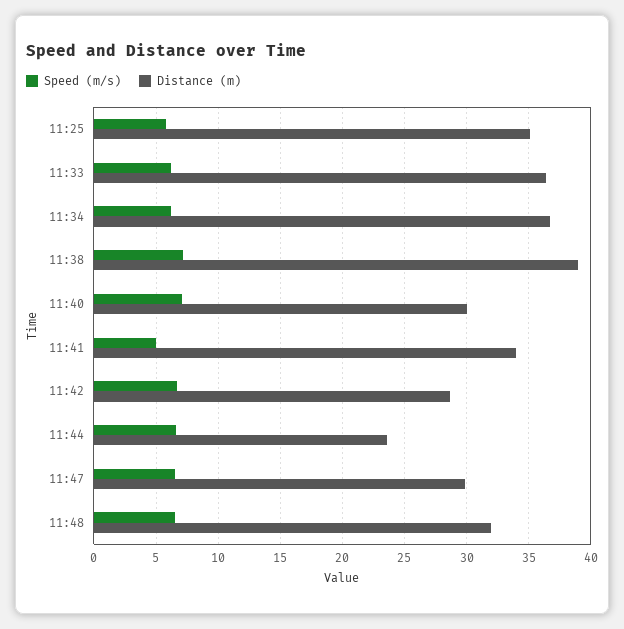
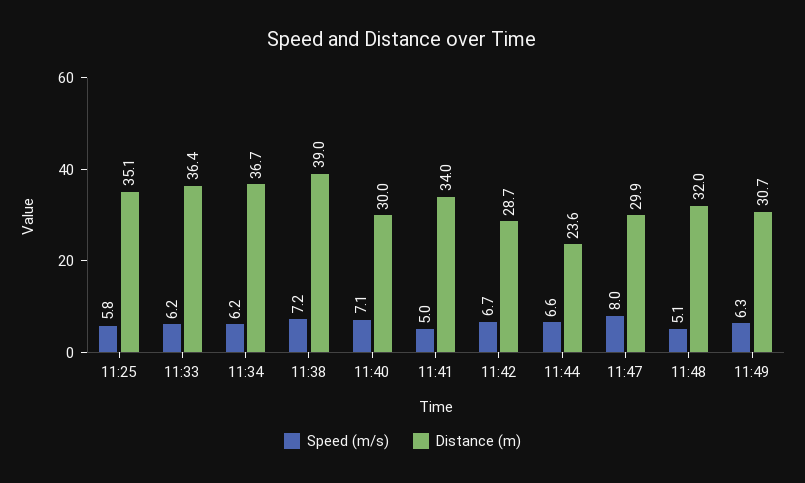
Speed (m/s), 11:47: 6.5 -> 8
Speed (m/s), 11:48: 6.5 -> 5.1
Speed (m/s), 11:49: none -> 6.3
Distance (m), 11:49: none -> 30.7

